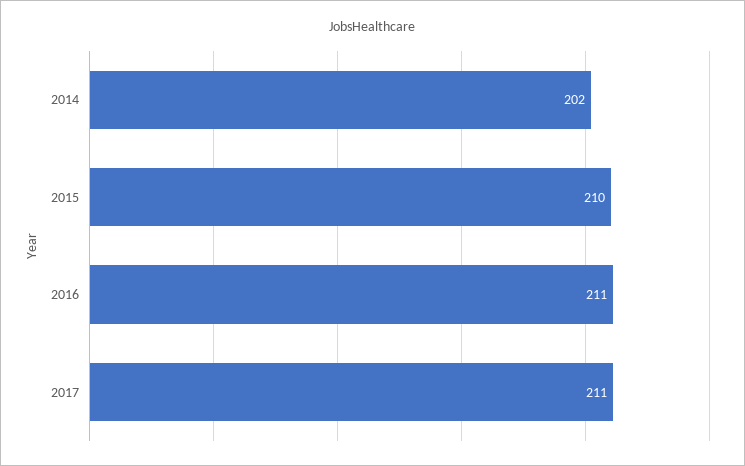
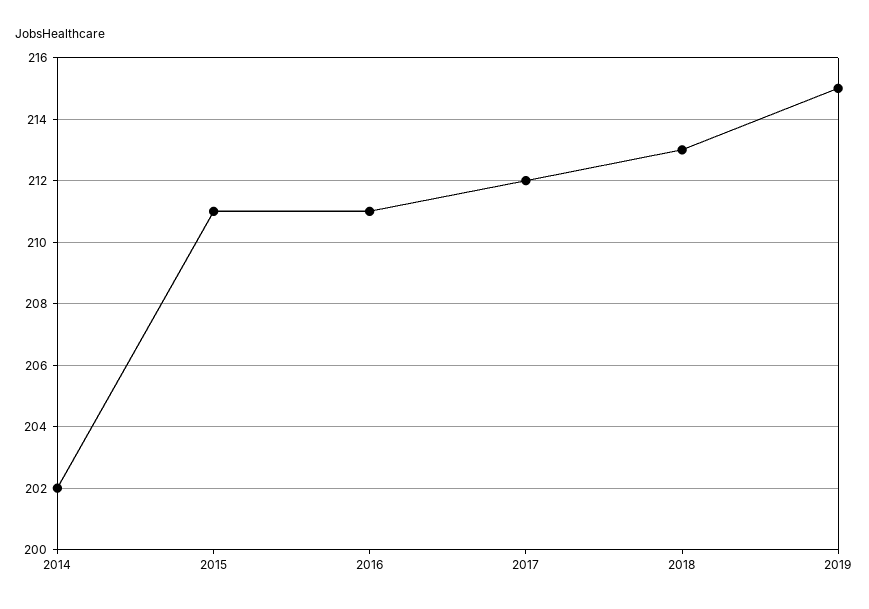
2015: 210 -> 211
2017: 211 -> 212
2018: none -> 213
2019: none -> 215

